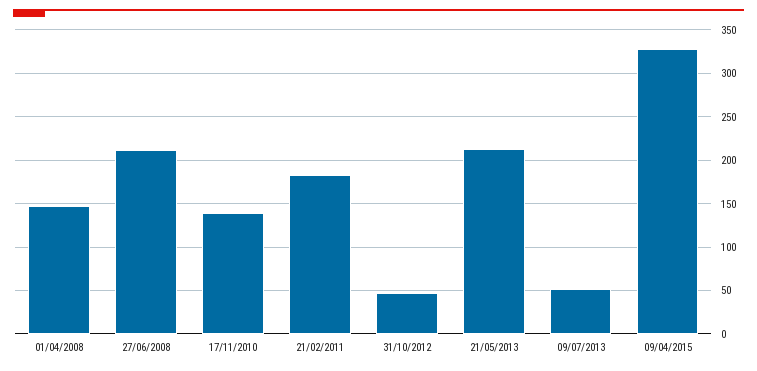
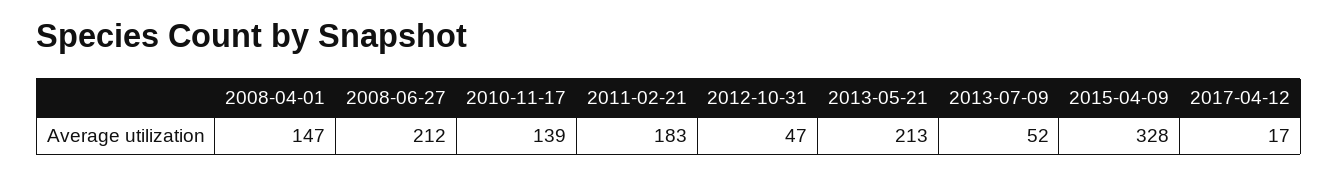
2017-04-12: none -> 17

